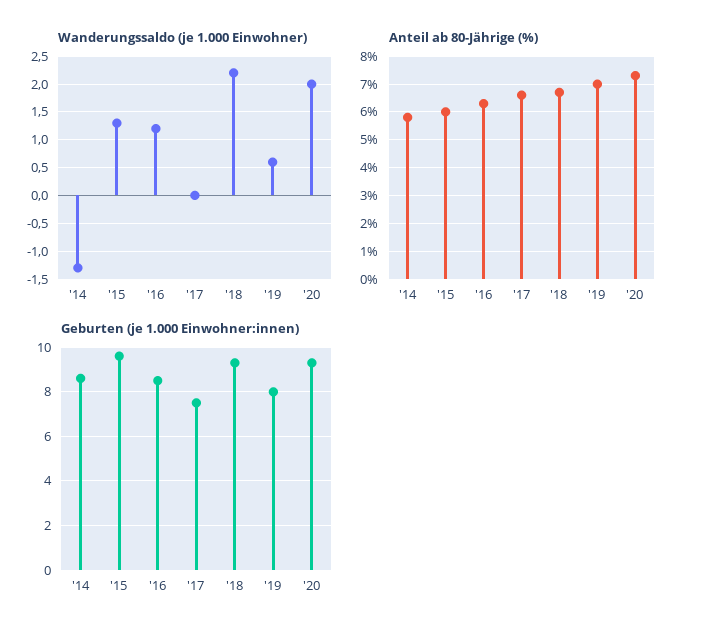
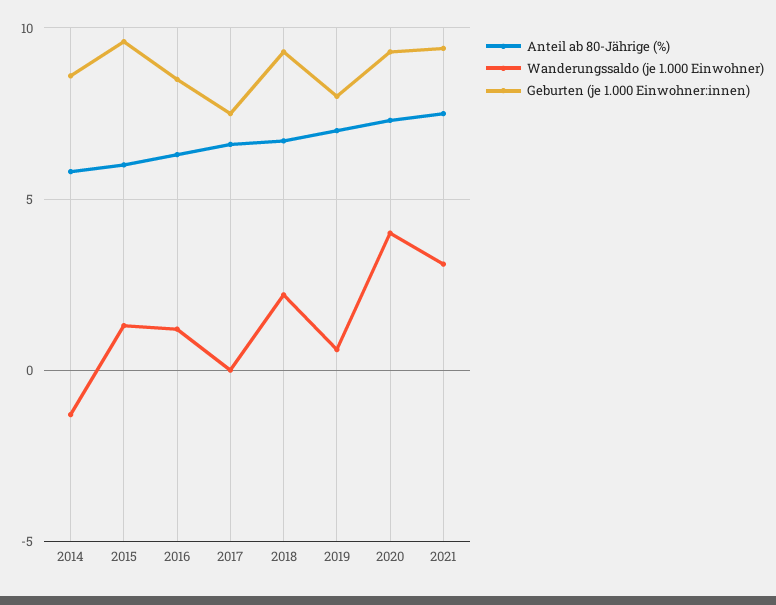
Wanderungssaldo (je 1.000 Einwohner), '20: 2 -> 4
Anteil ab 80-Jährige (%), 2021: none -> 7.5
Wanderungssaldo (je 1.000 Einwohner), 2021: none -> 3
Geburten (je 1.000 Einwohner:innen), 2021: none -> 9.5

